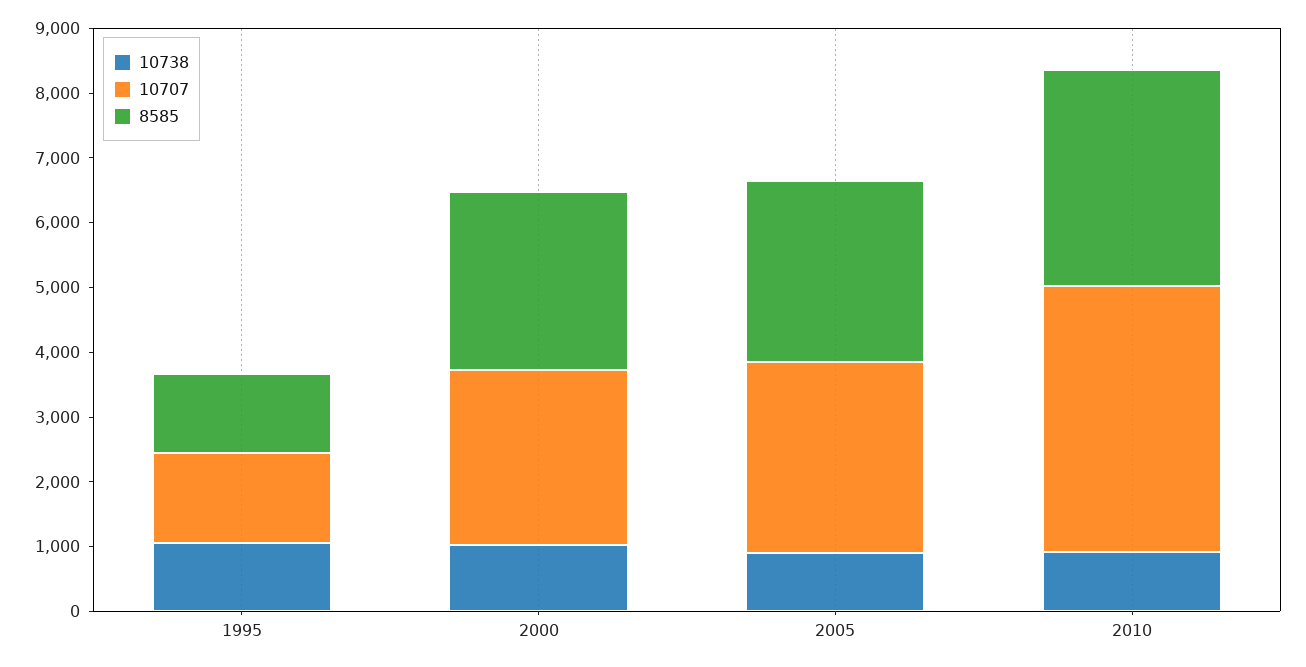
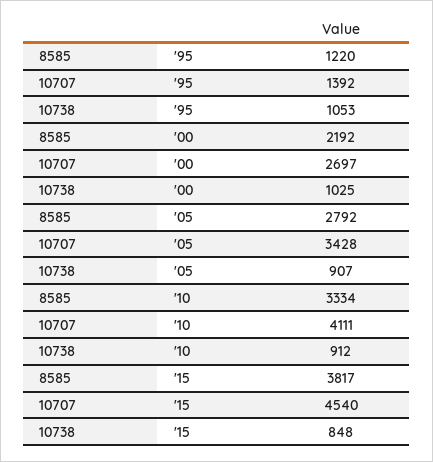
8585, 2000: 2800 -> 2192
10707, 2005: 3000 -> 3428
8585, '15: none -> 3817
10707, '15: none -> 4540
10738, '15: none -> 848

